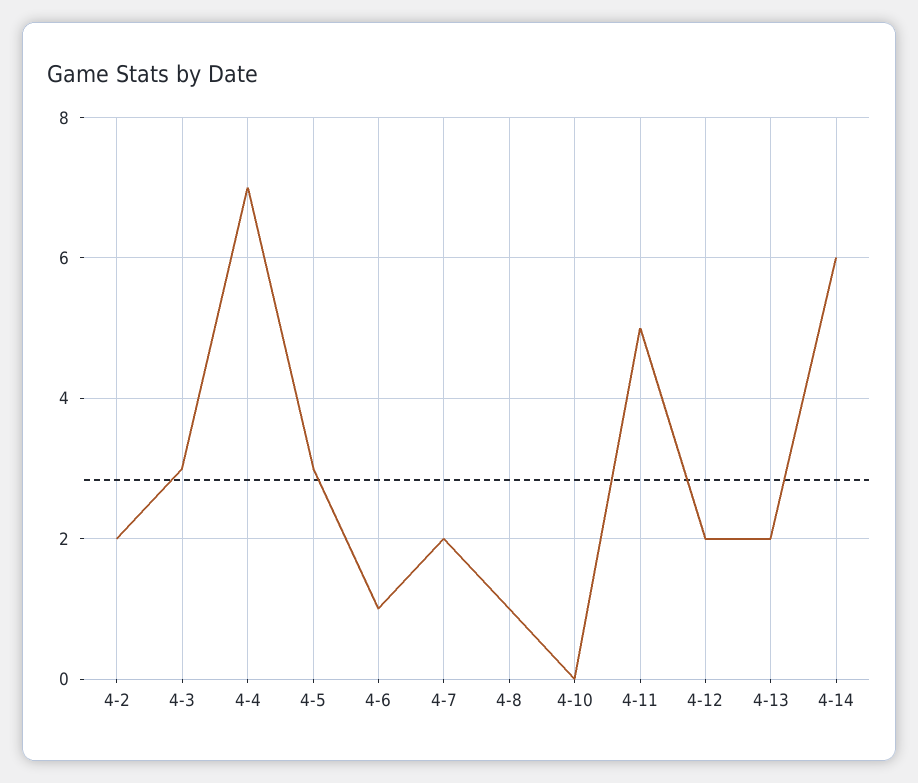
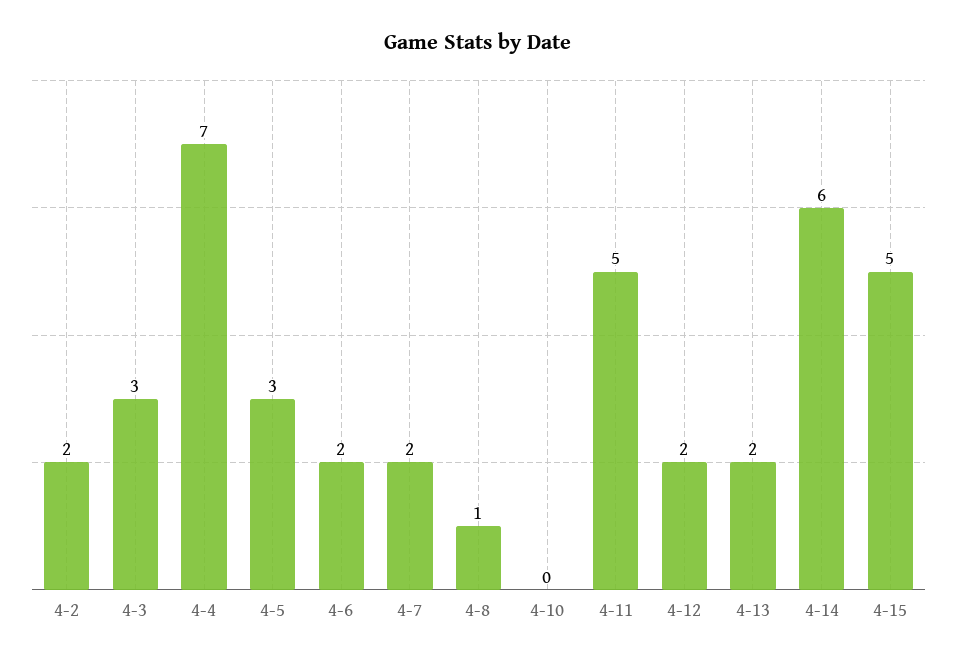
4-6: 1 -> 2
4-15: none -> 5

